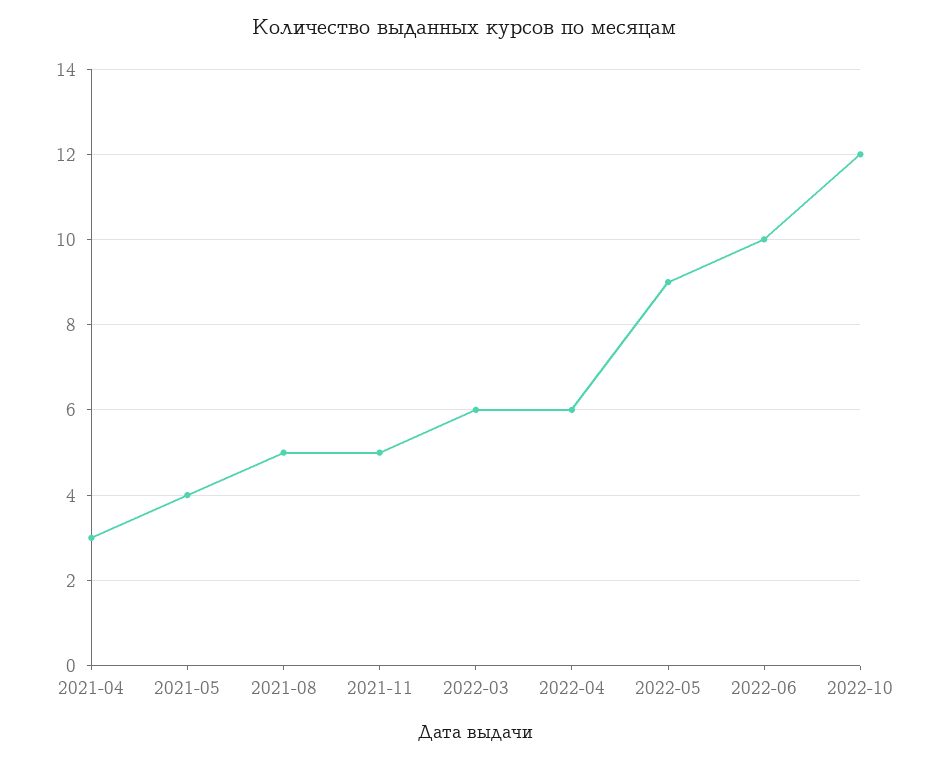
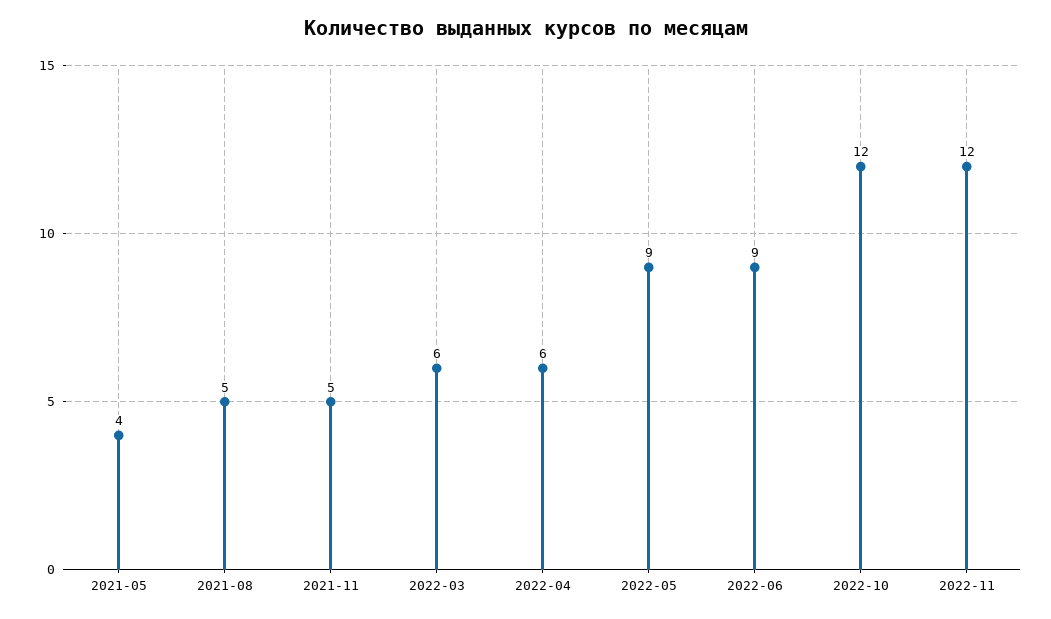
2021-04: 3 -> none
2022-06: 10 -> 9
2022-11: none -> 12

